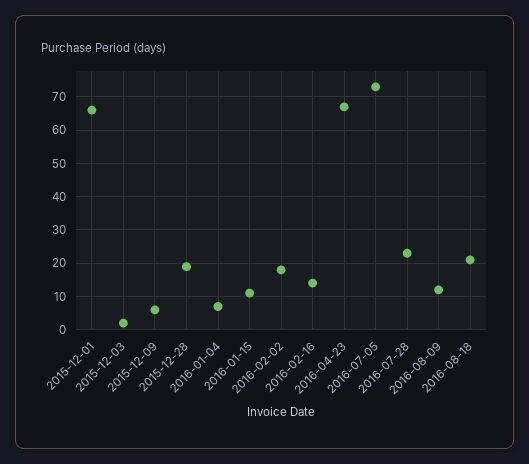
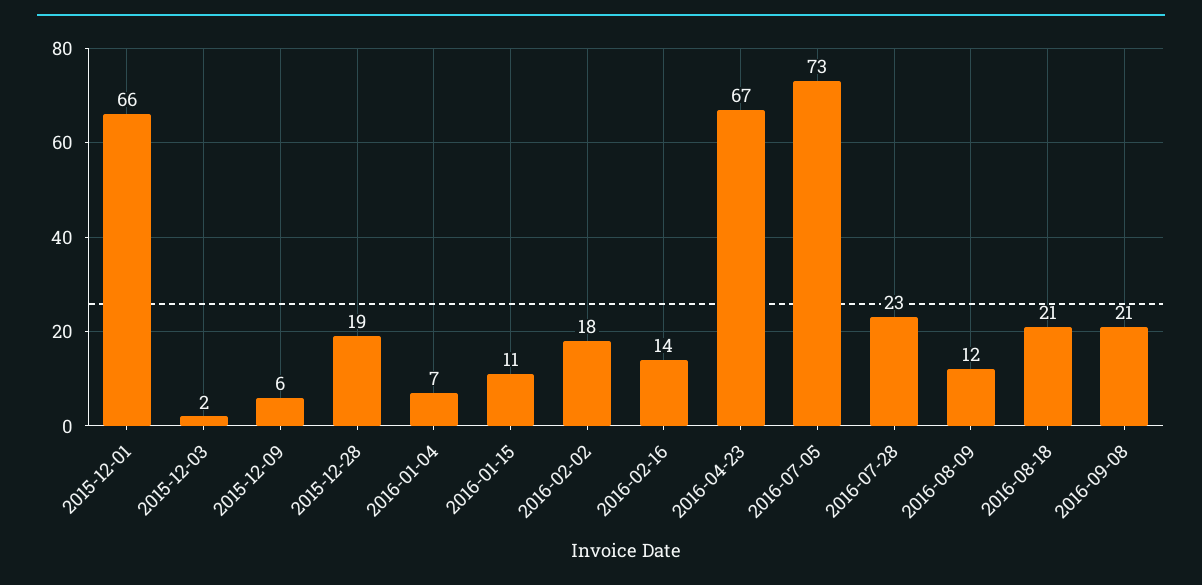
2016-09-08: none -> 21

